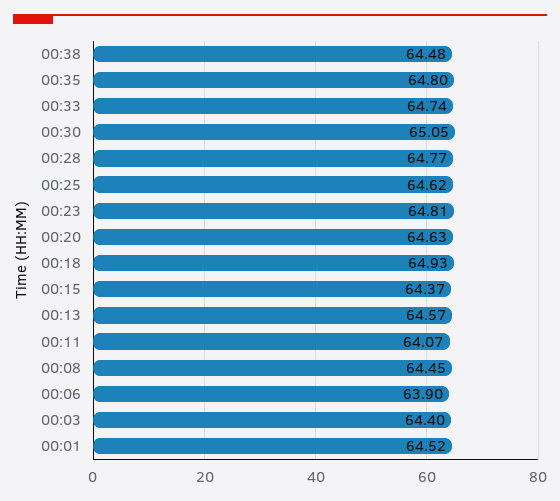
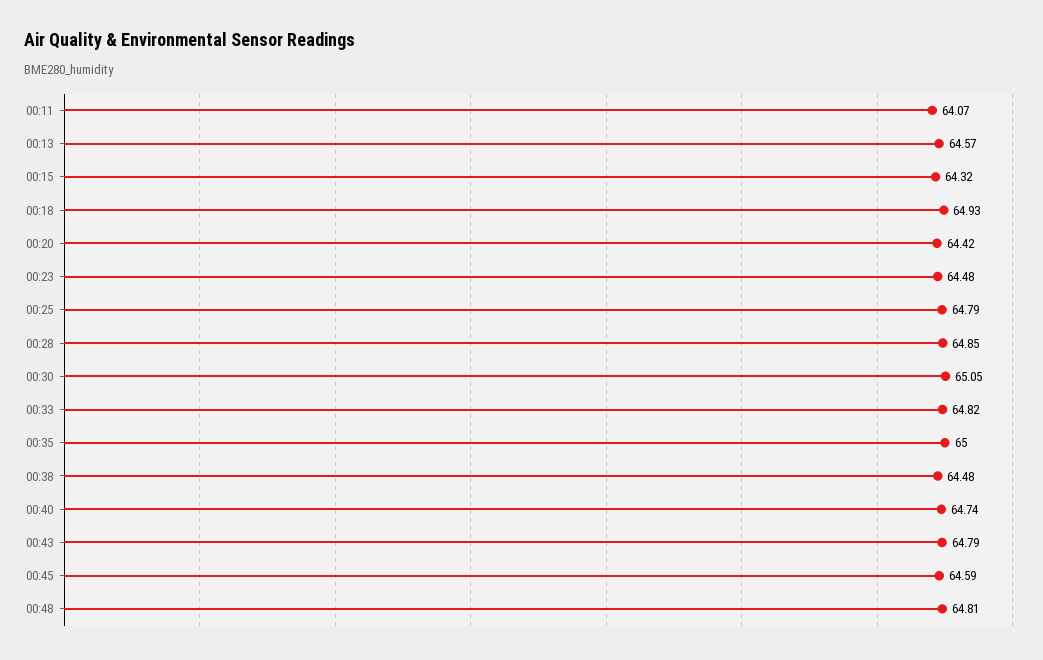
00:35: 64.8 -> 65
00:33: 64.74 -> 64.82
00:28: 64.77 -> 64.85
00:25: 64.62 -> 64.79
00:23: 64.81 -> 64.48
00:20: 64.63 -> 64.42
00:15: 64.37 -> 64.32
00:08: 64.45 -> none
00:06: 63.9 -> none
00:03: 64.4 -> none
00:01: 64.52 -> none
00:40: none -> 64.74
00:43: none -> 64.79
00:45: none -> 64.59
00:48: none -> 64.81

